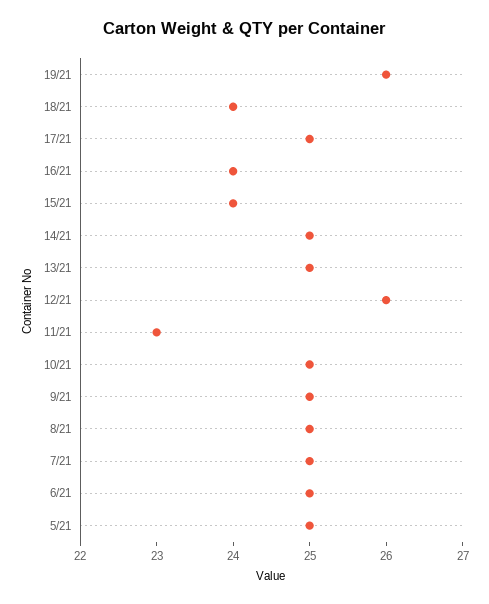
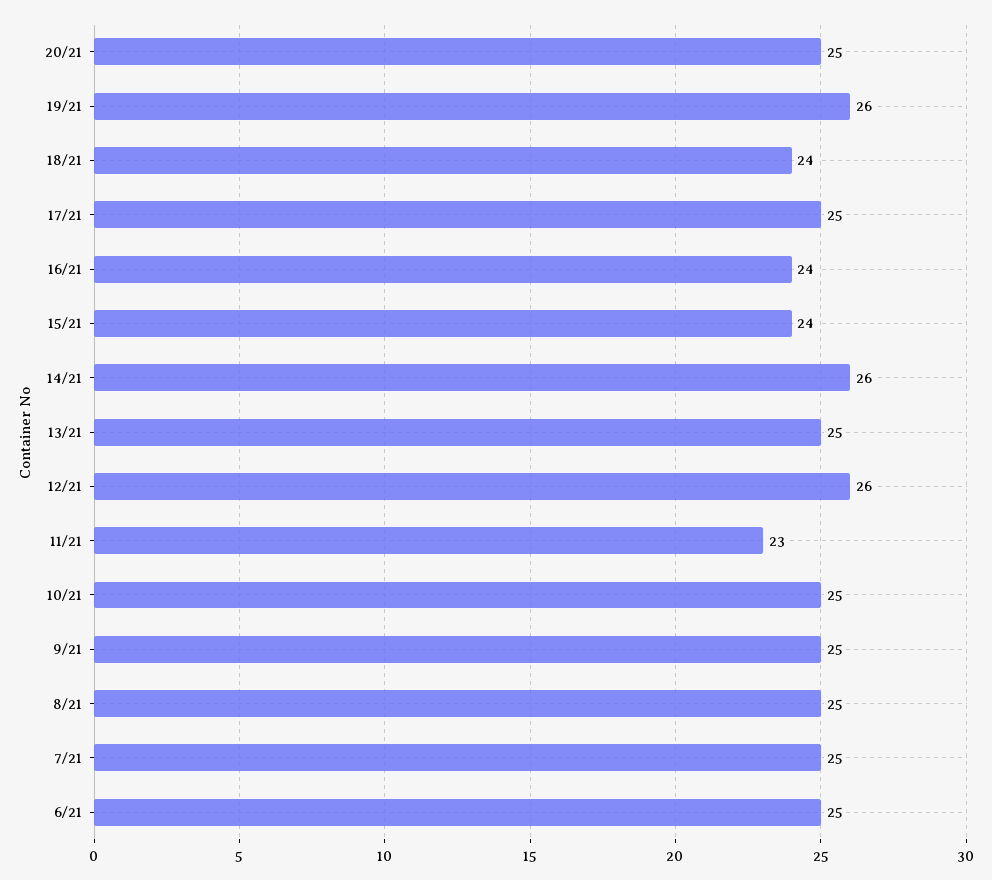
14/21: 25 -> 26
5/21: 25 -> none
20/21: none -> 25

